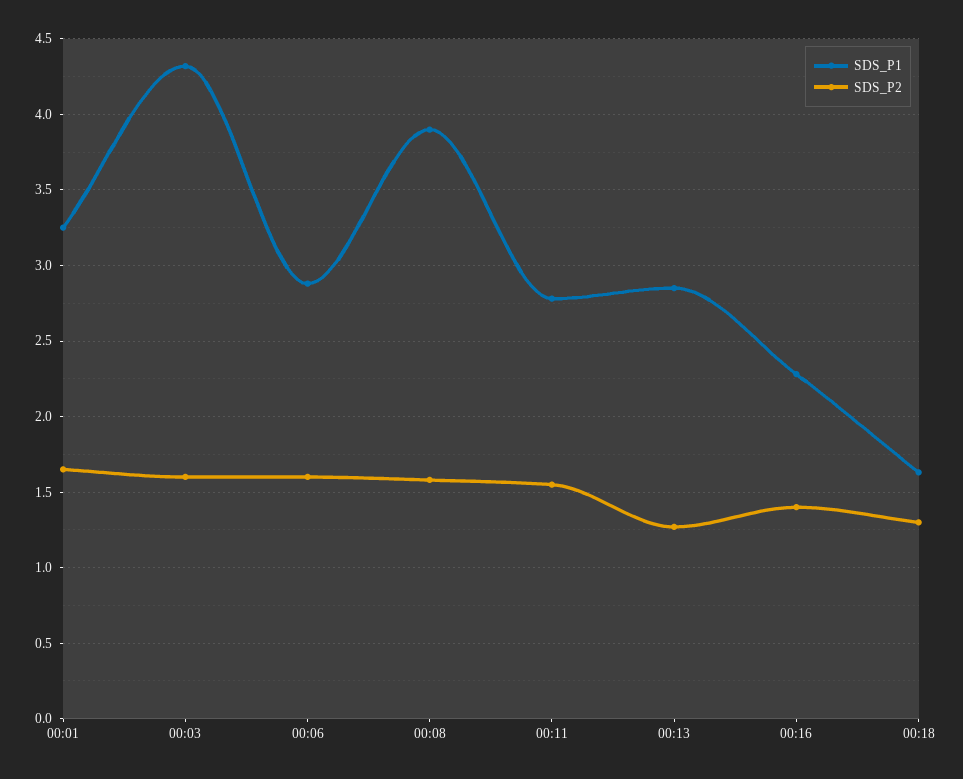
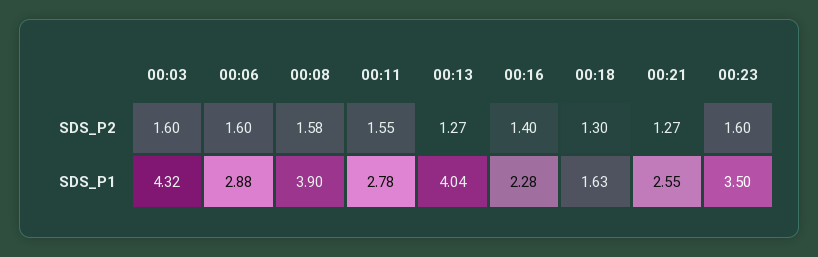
SDS_P1, 00:01: 3.25 -> none
SDS_P2, 00:01: 1.65 -> none
SDS_P1, 00:13: 2.85 -> 4.04
SDS_P2, 00:21: none -> 1.27
SDS_P2, 00:23: none -> 1.6
SDS_P1, 00:21: none -> 2.55
SDS_P1, 00:23: none -> 3.5

